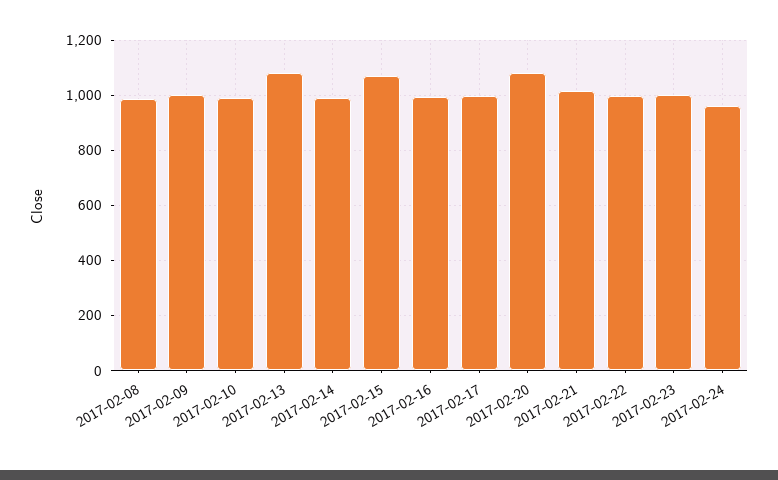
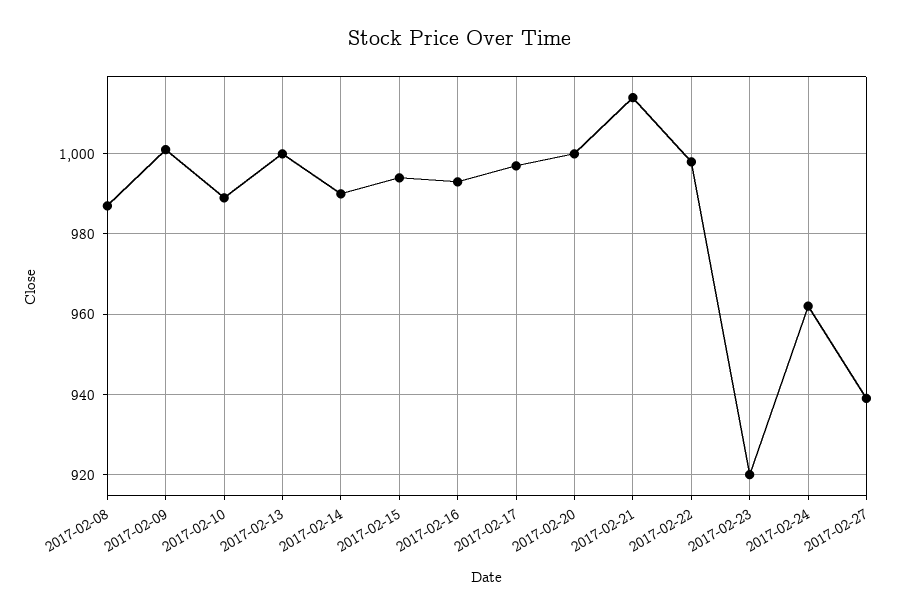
2017-02-13: 1075 -> 1000
2017-02-15: 1075 -> 995
2017-02-20: 1075 -> 1000
2017-02-23: 1000 -> 920
2017-02-27: none -> 940

